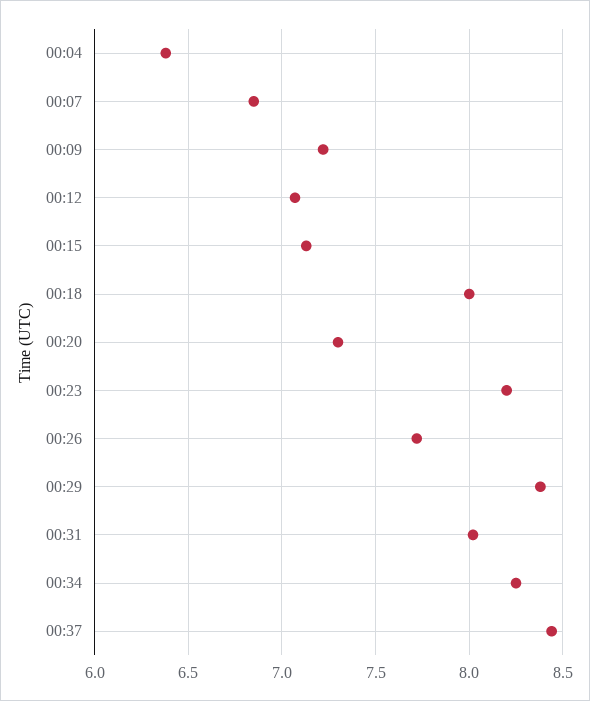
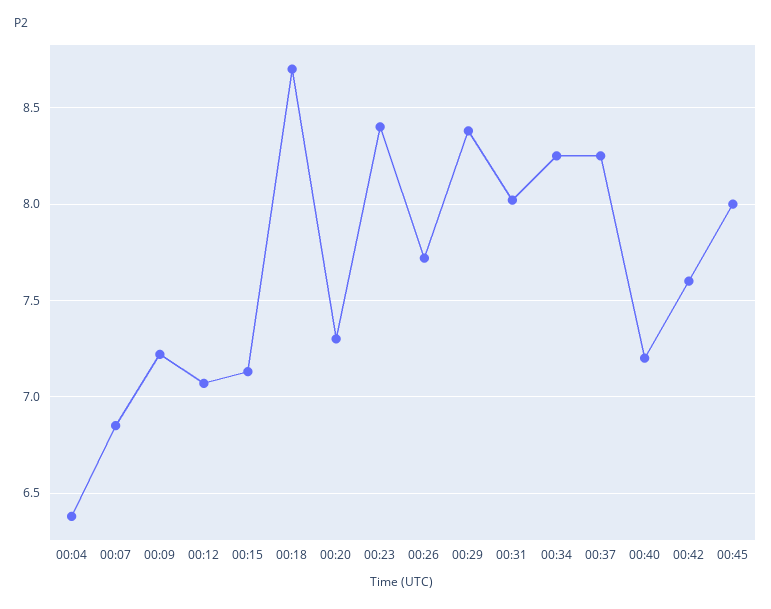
00:18: 8 -> 8.7
00:23: 8.2 -> 8.4
00:37: 8.45 -> 8.25
00:40: none -> 7.2
00:42: none -> 7.6
00:45: none -> 8

